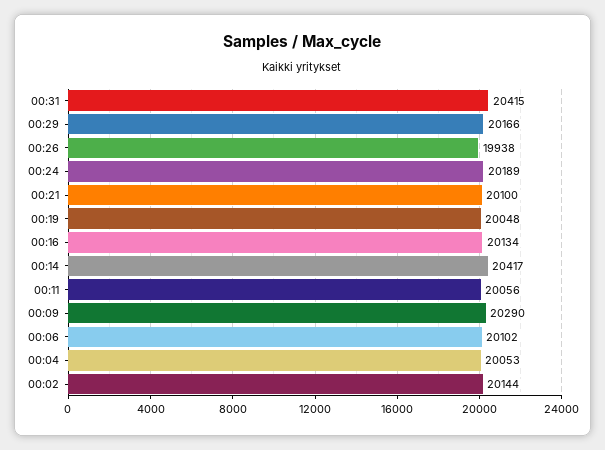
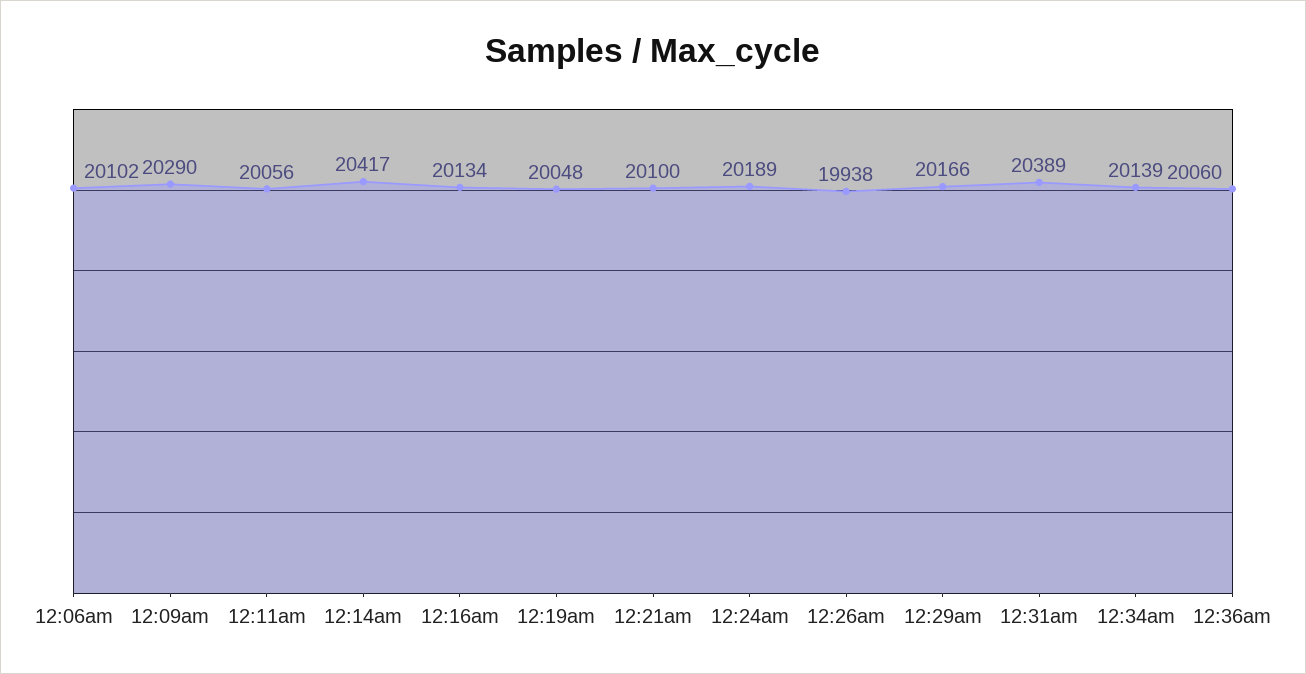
00:31: 20415 -> 20389
00:04: 20053 -> none
00:02: 20144 -> none
12:34am: none -> 20139
12:36am: none -> 20060

